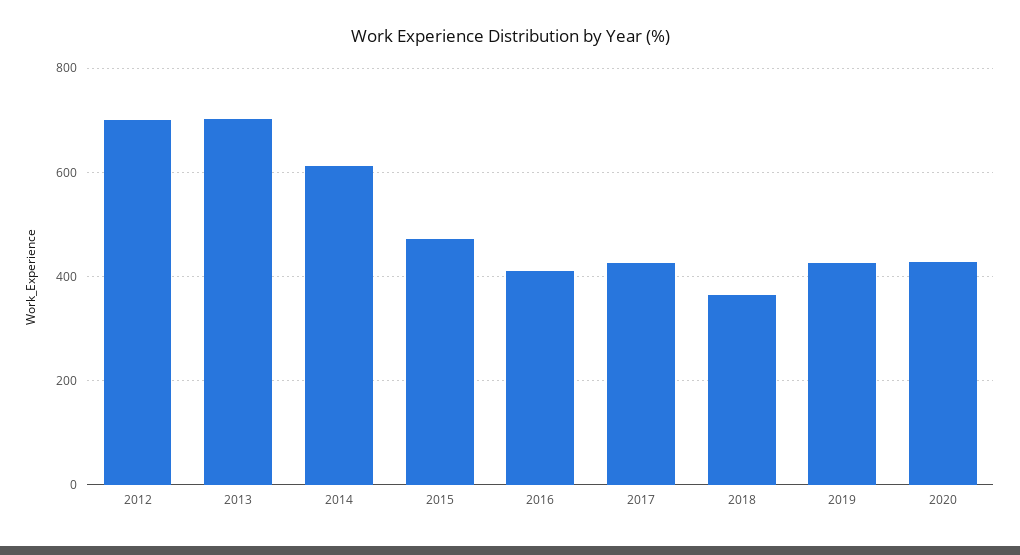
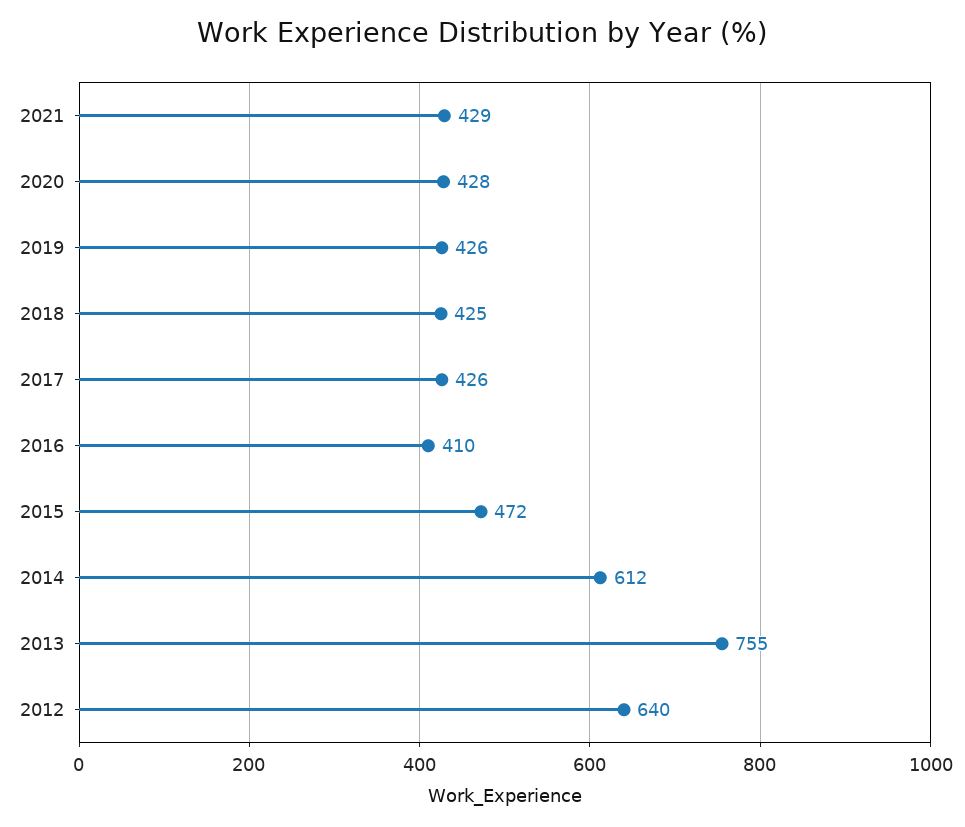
2012: 700 -> 640
2013: 700 -> 755
2018: 360 -> 425
2021: none -> 429

